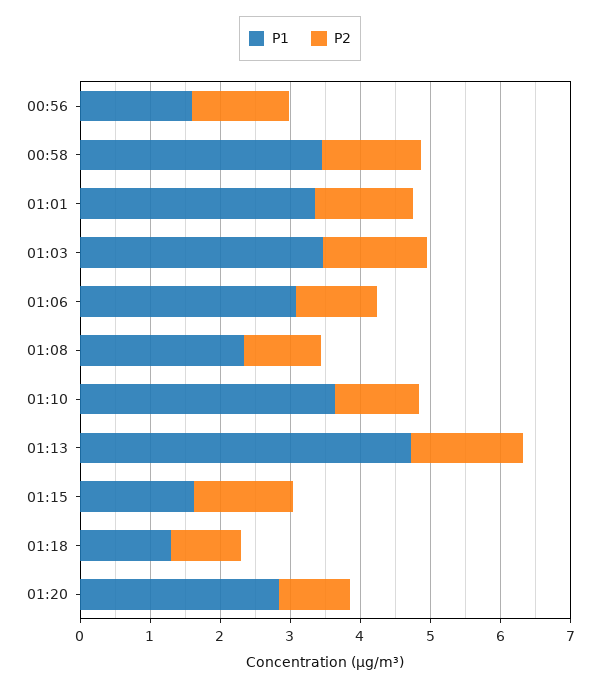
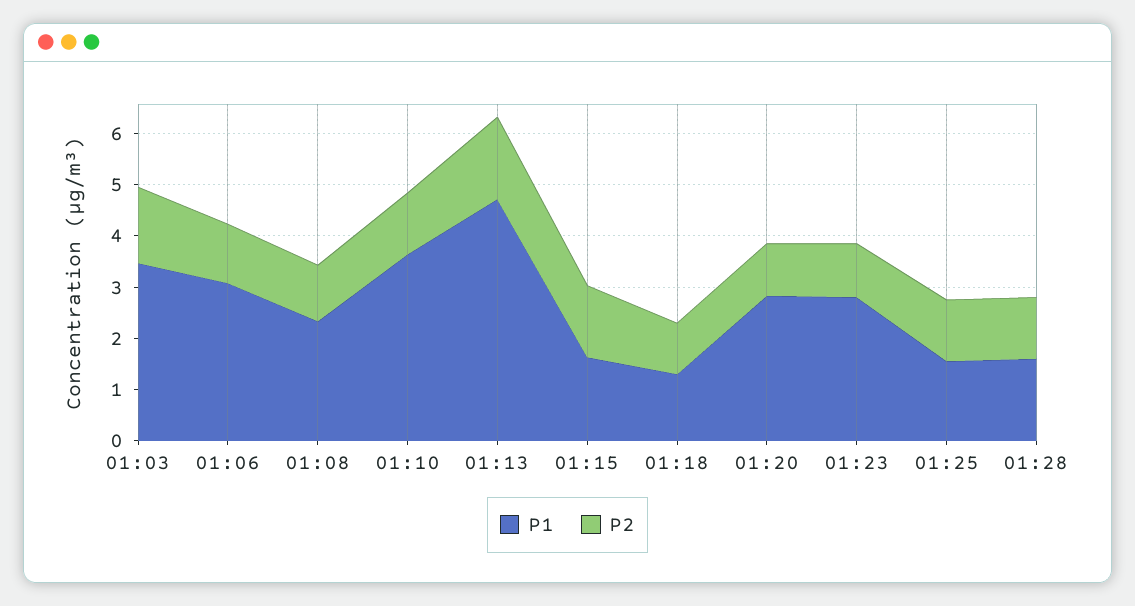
P1, 00:56: 1.6 -> none
P2, 00:56: 1.4 -> none
P1, 00:58: 3.4 -> none
P2, 00:58: 1.4 -> none
P1, 01:01: 3.4 -> none
P2, 01:01: 1.4 -> none
P1, 01:23: none -> 2.8
P2, 01:23: none -> 1
P1, 01:25: none -> 1.6
P2, 01:25: none -> 1.2
P1, 01:28: none -> 1.6
P2, 01:28: none -> 1.2

